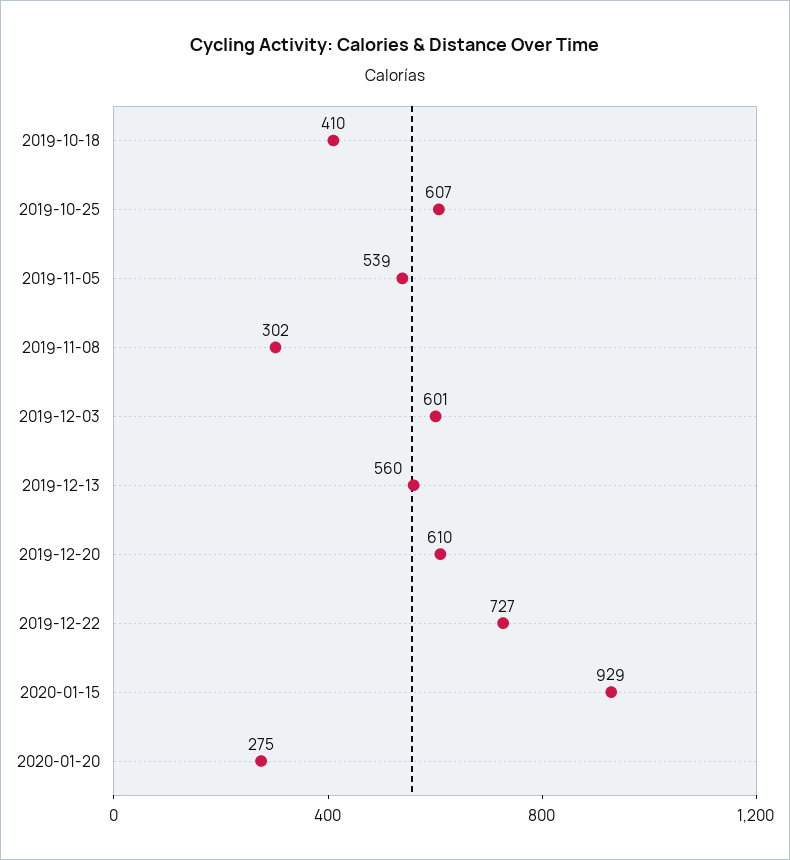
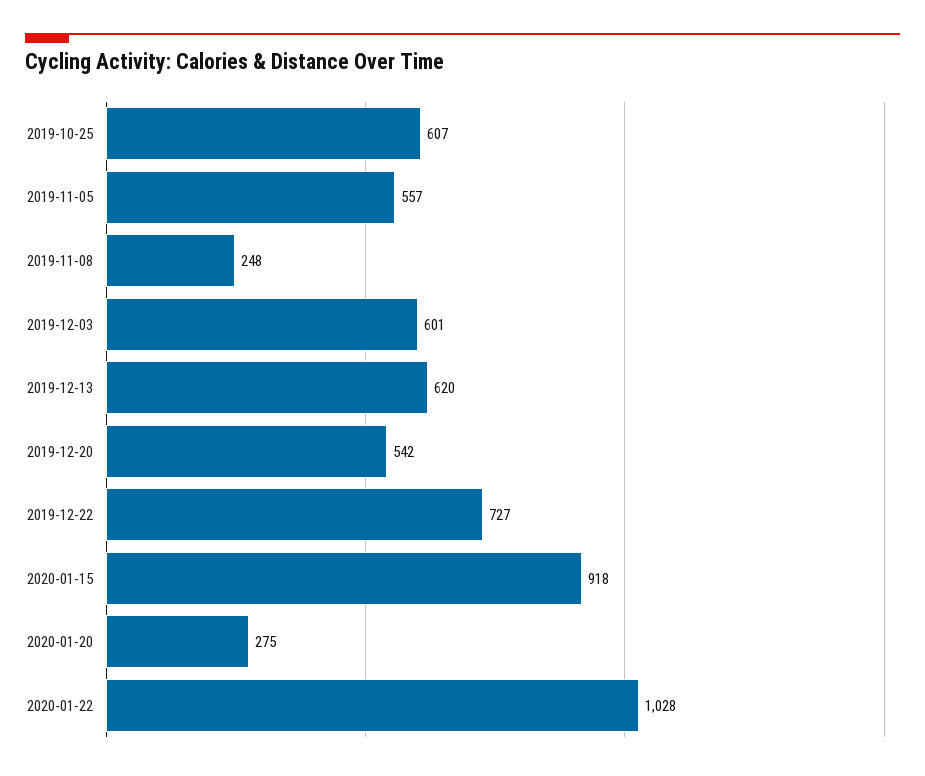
2019-10-18: 410 -> none
2019-11-05: 539 -> 557
2019-11-08: 302 -> 248
2019-12-13: 560 -> 620
2019-12-20: 610 -> 542
2020-01-15: 929 -> 918
2020-01-22: none -> 1028

